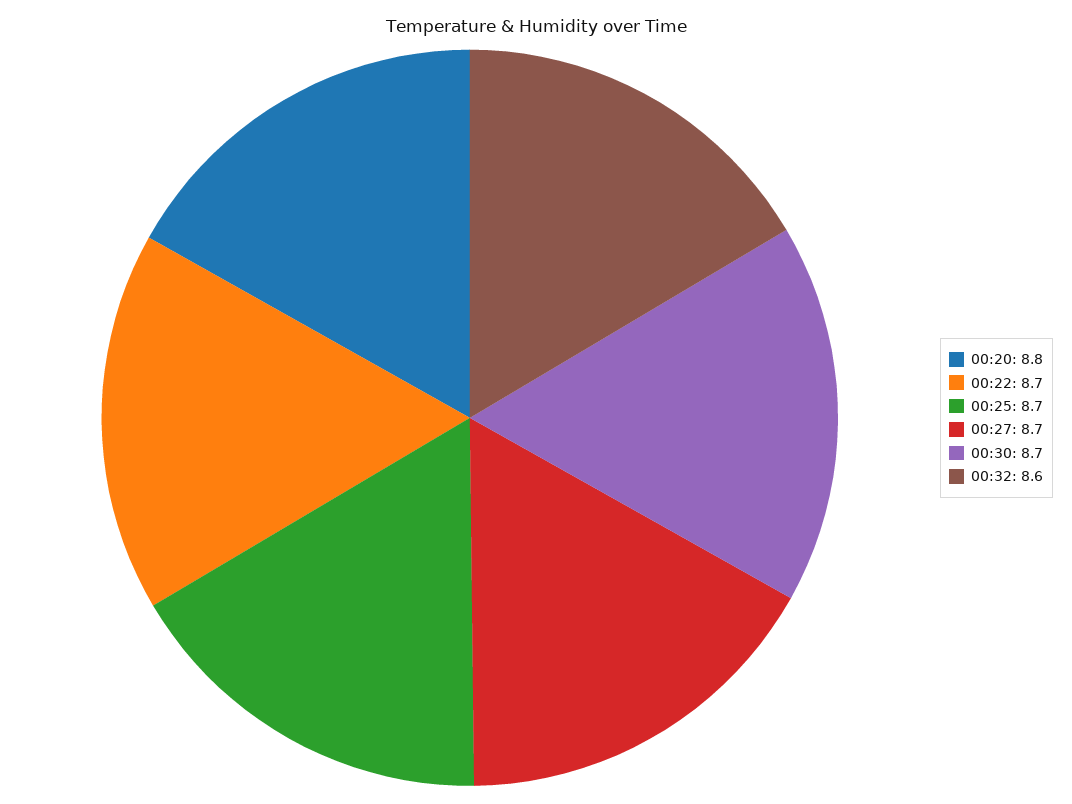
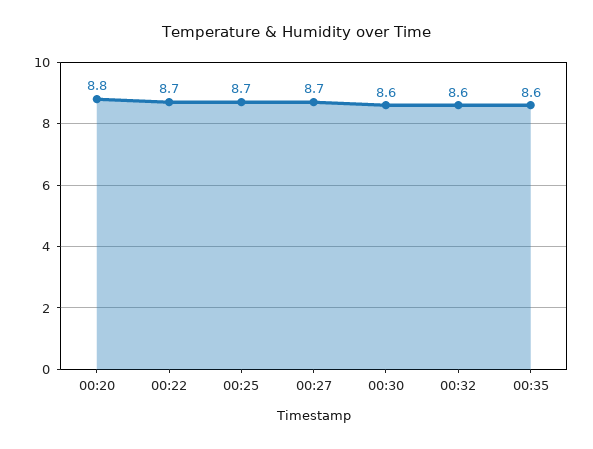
00:30: 8.7 -> 8.6
00:35: none -> 8.6

